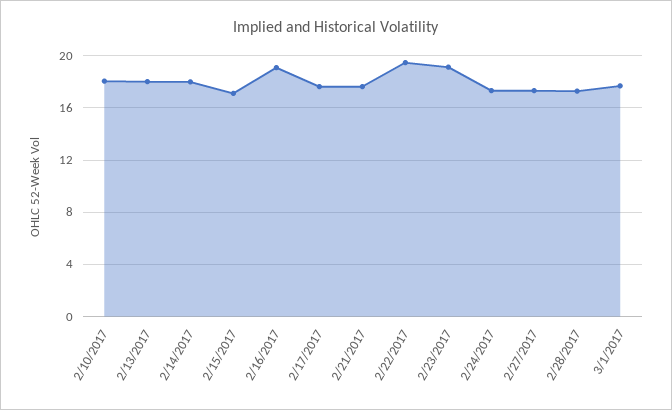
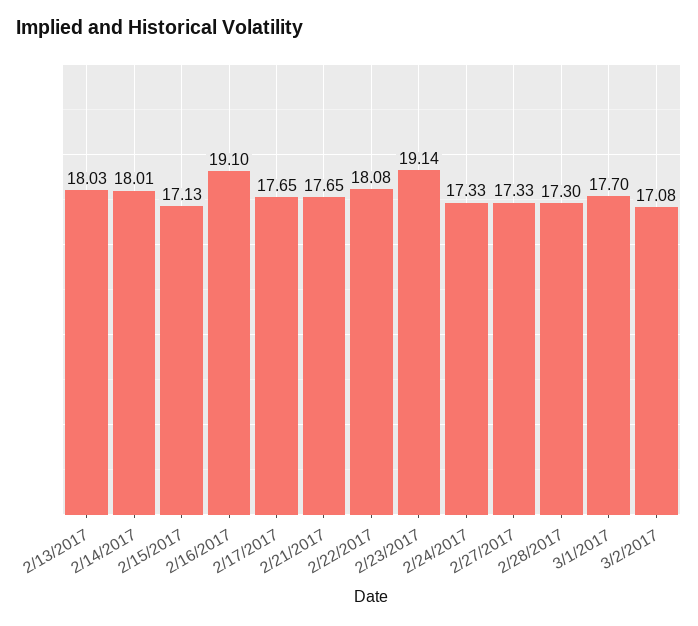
2/10/2017: 18 -> none
2/22/2017: 19.5 -> 18.08
3/2/2017: none -> 17.08

